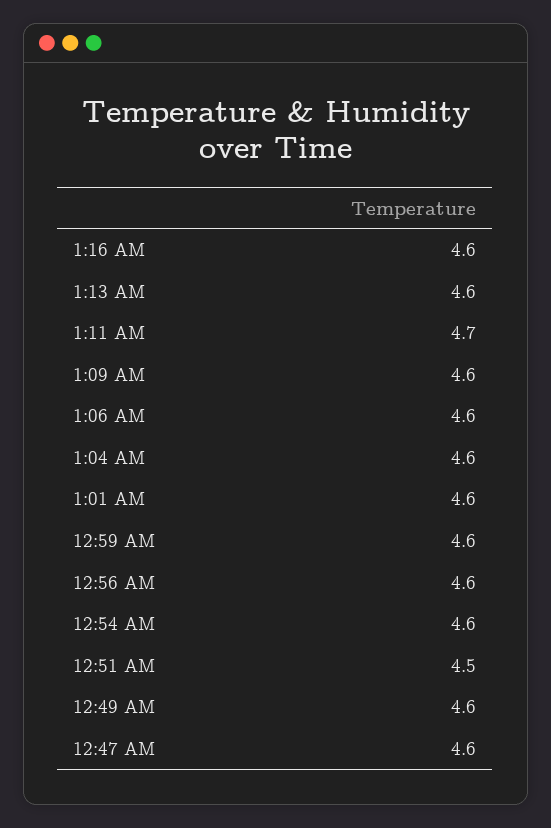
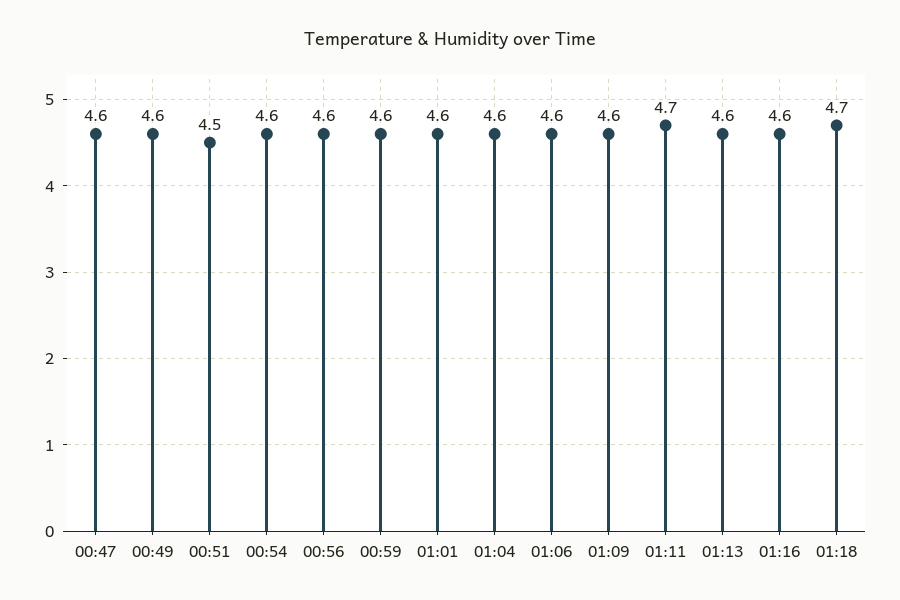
01:18: none -> 4.7

